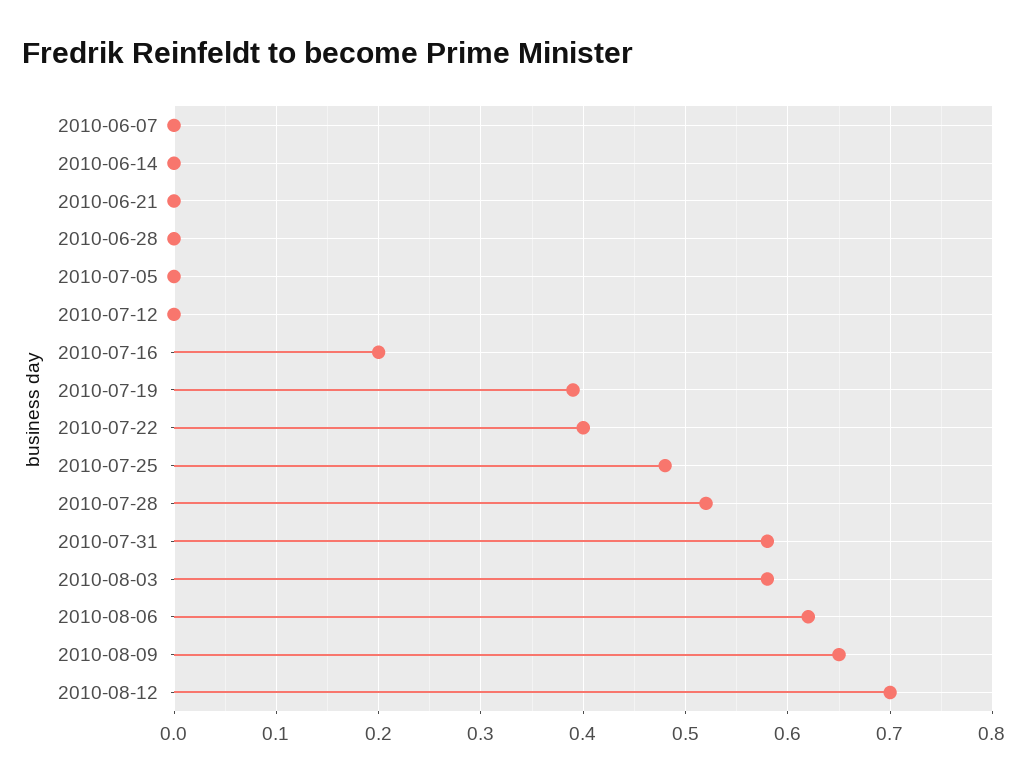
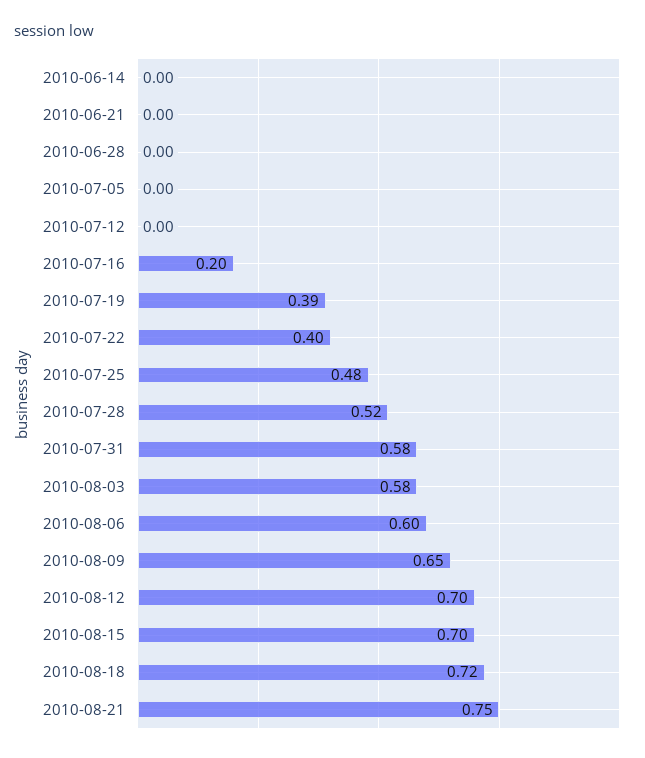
2010-06-07: 0 -> none
2010-08-06: 0.62 -> 0.6
2010-08-15: none -> 0.7
2010-08-18: none -> 0.72
2010-08-21: none -> 0.75

